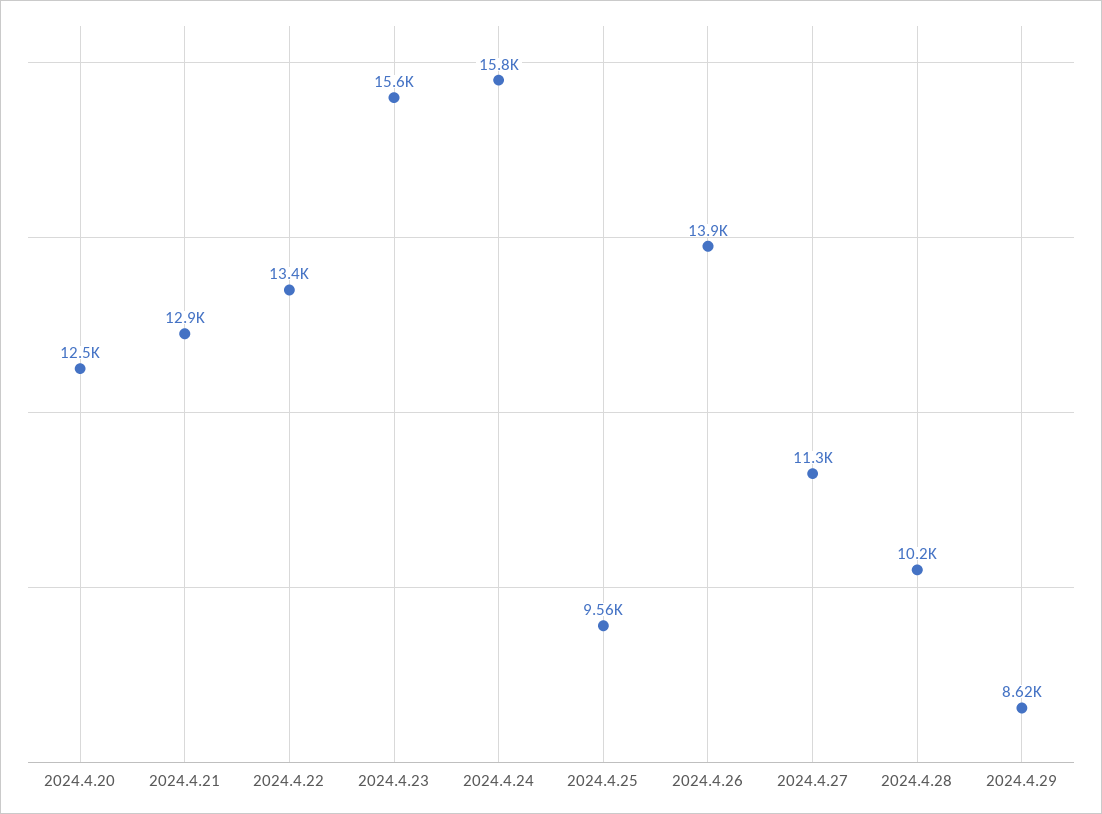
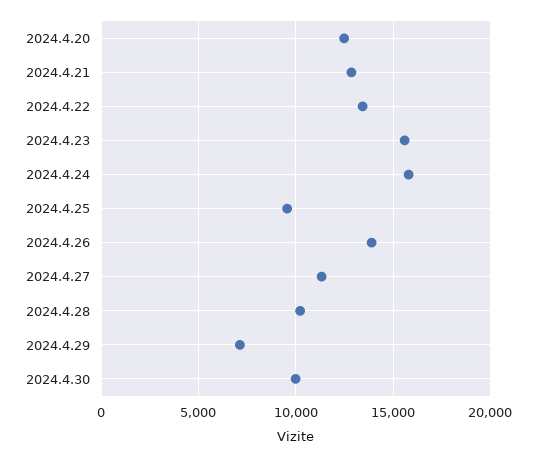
2024.4.29: 8620 -> 7000
2024.4.30: none -> 10000

